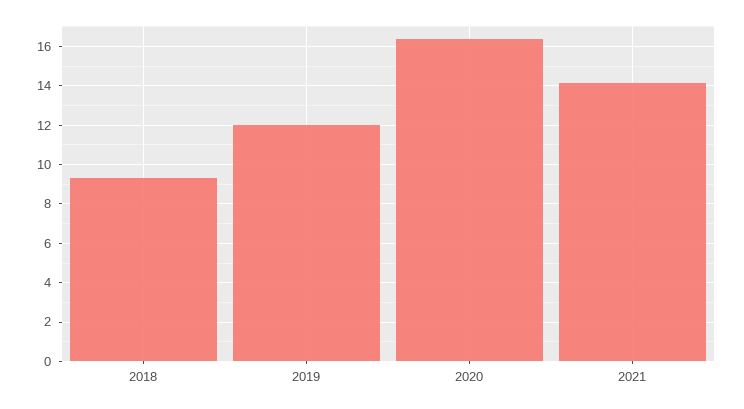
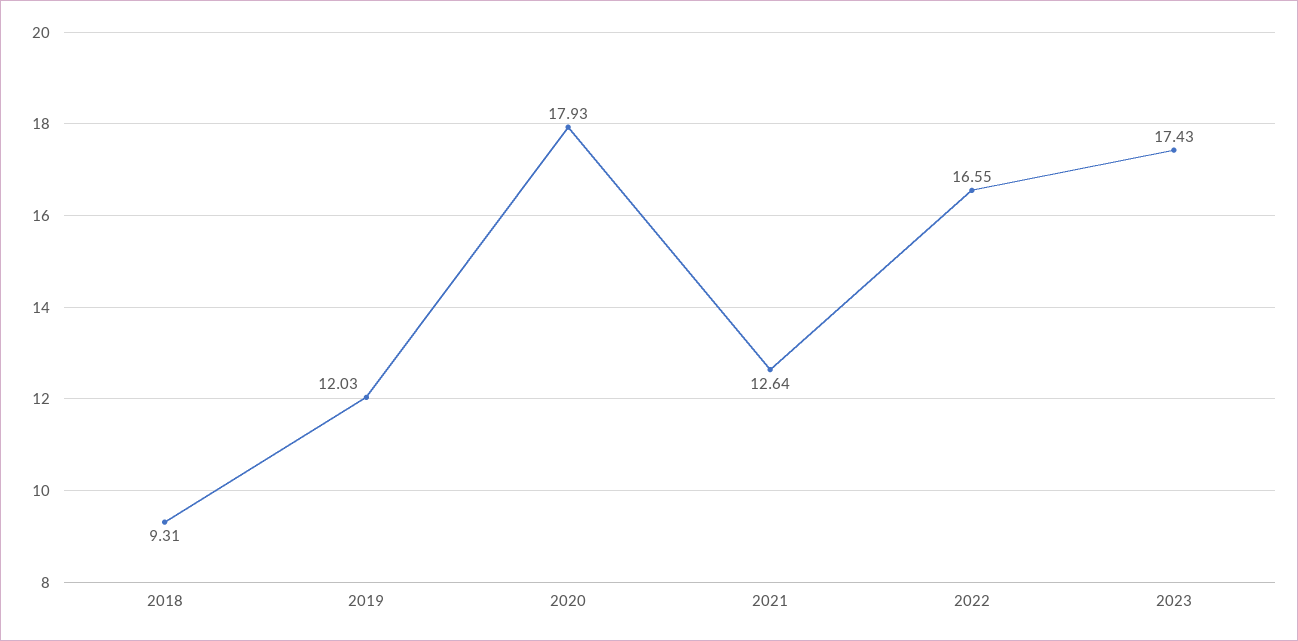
2020: 16.5 -> 17.93
2021: 14 -> 12.64
2022: none -> 16.55
2023: none -> 17.43

